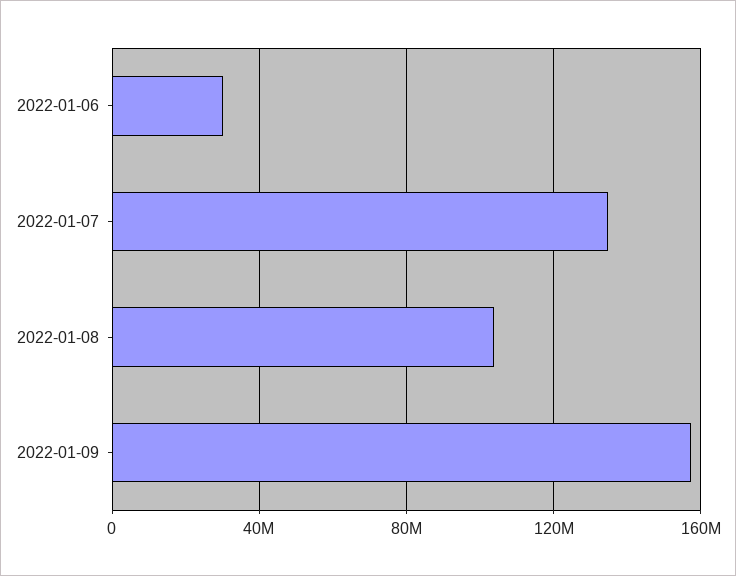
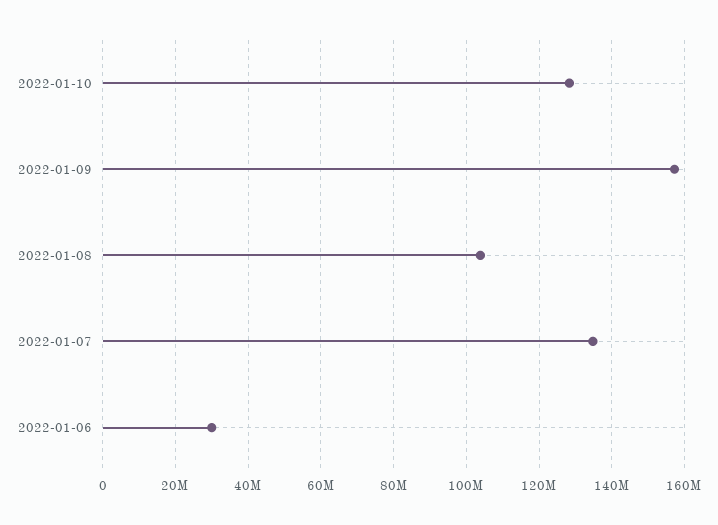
2022-01-10: none -> 128000000

